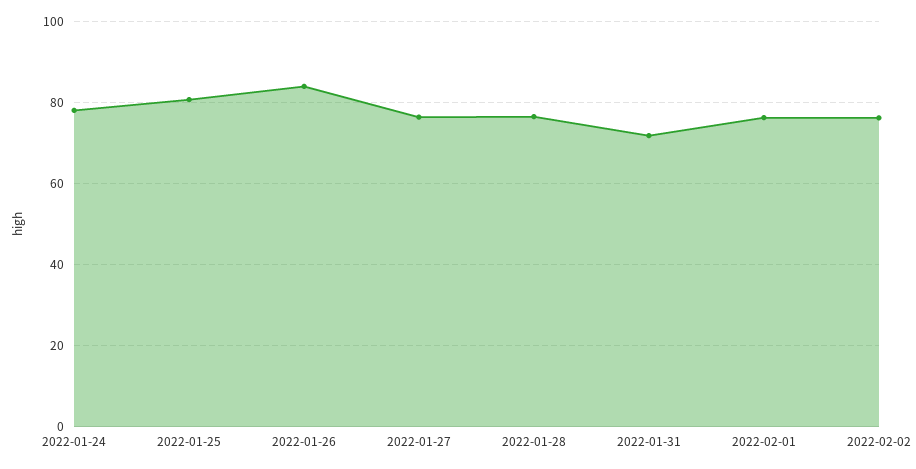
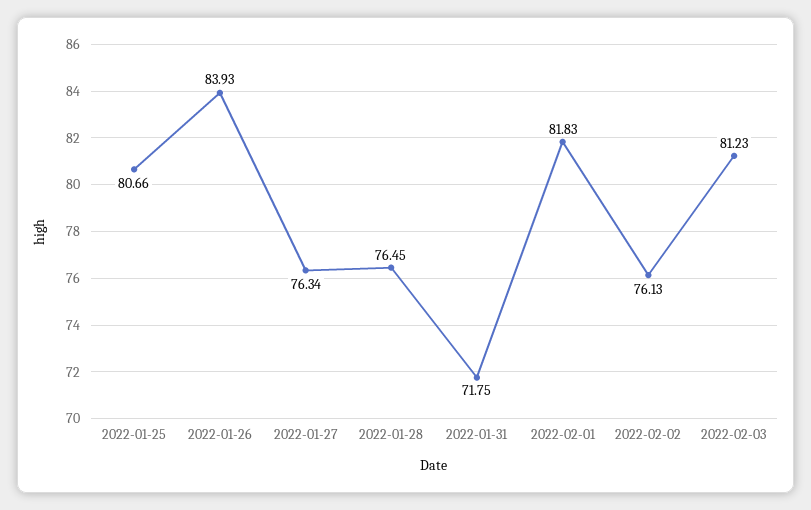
2022-01-24: 78 -> none
2022-02-01: 76 -> 81.83
2022-02-03: none -> 81.23

